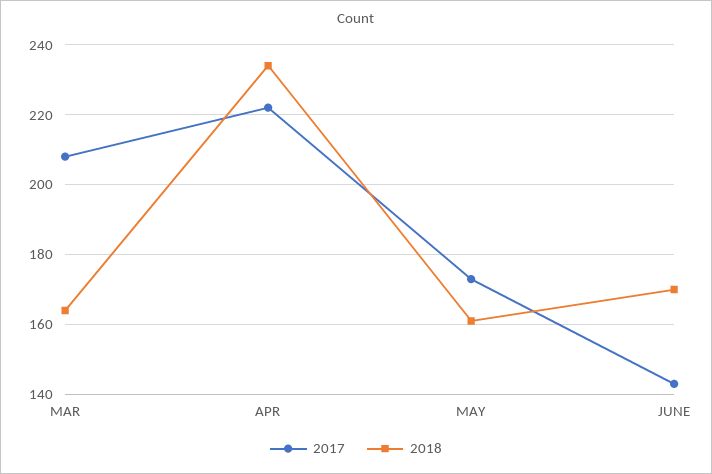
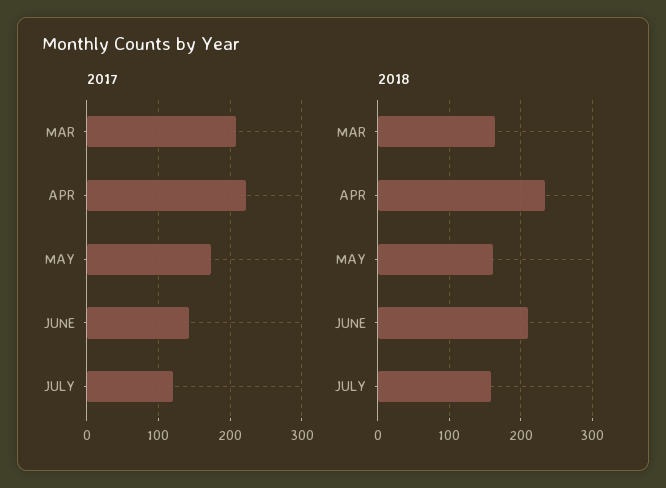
2018, JUNE: 170 -> 210
2017, JULY: none -> 120
2018, JULY: none -> 160

